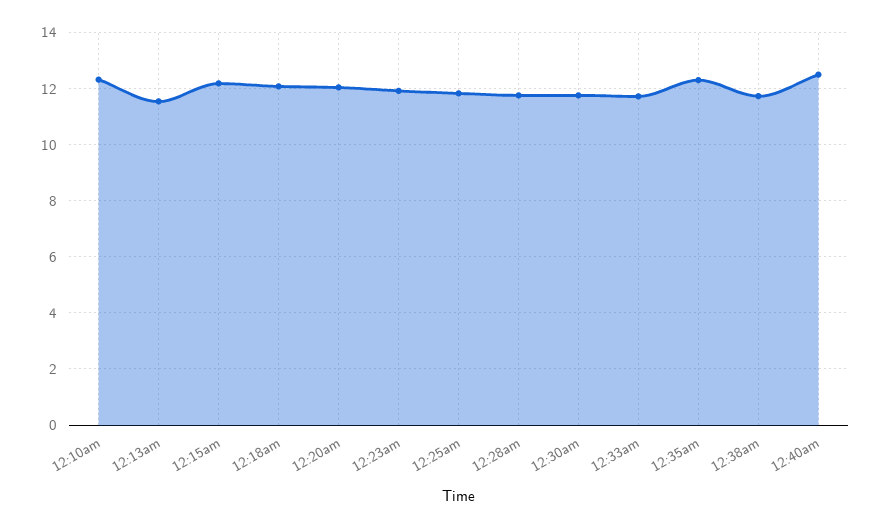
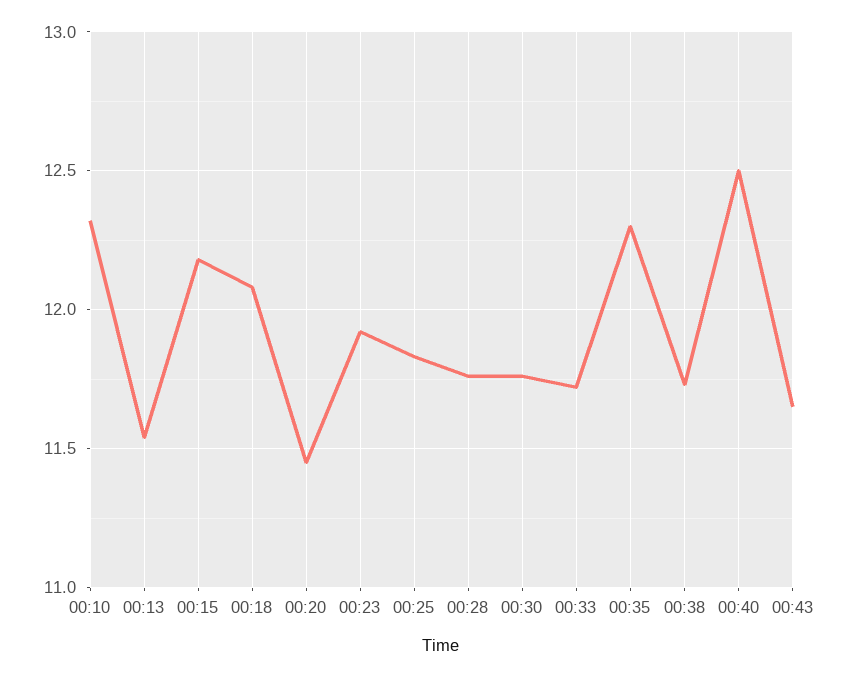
12:20am: 12 -> 11.45
00:43: none -> 11.65

